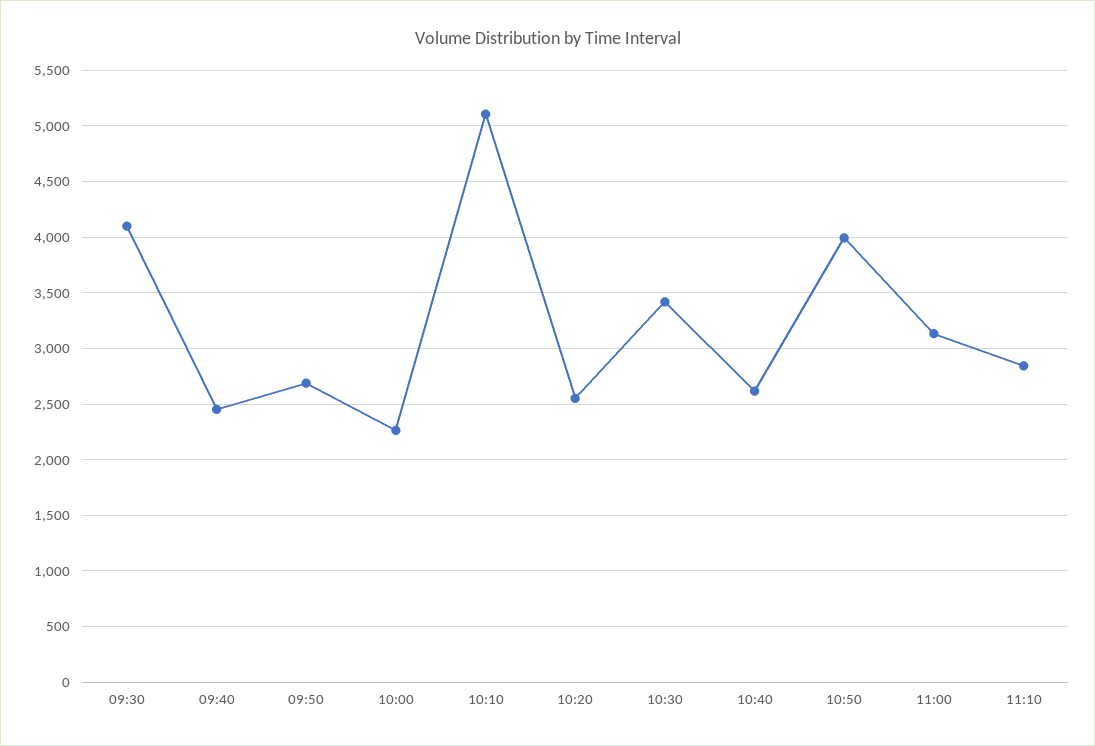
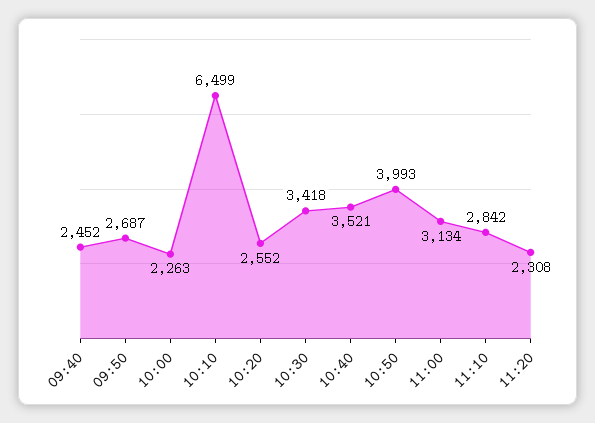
09:30: 4100 -> none
10:10: 5100 -> 6499
10:40: 2600 -> 3521
11:20: none -> 2308

